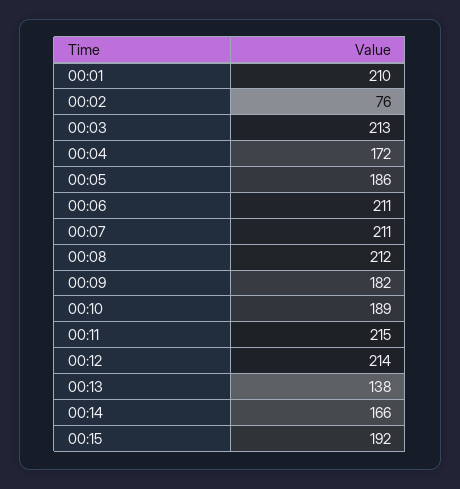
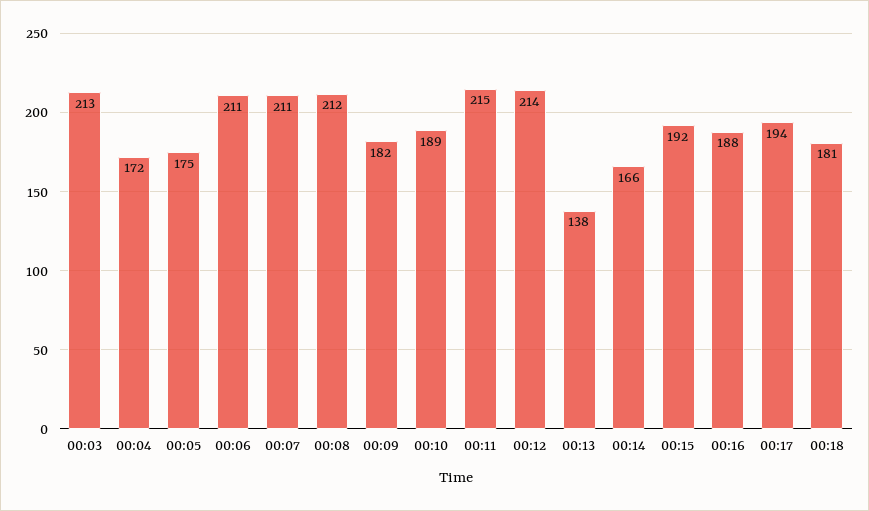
00:01: 210 -> none
00:02: 76 -> none
00:05: 186 -> 175
00:16: none -> 188
00:17: none -> 194
00:18: none -> 181

